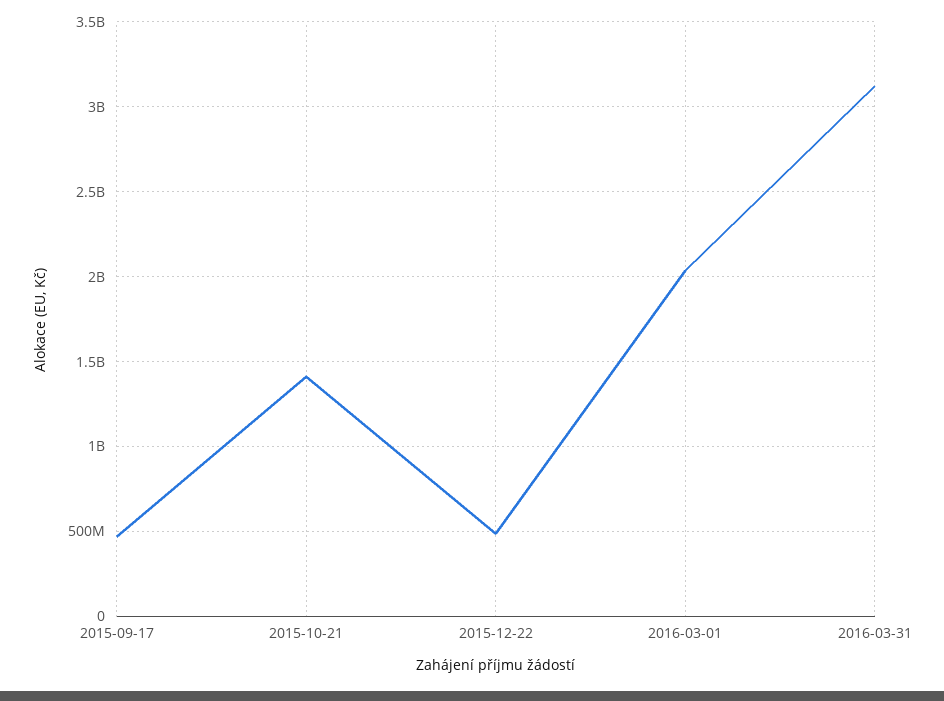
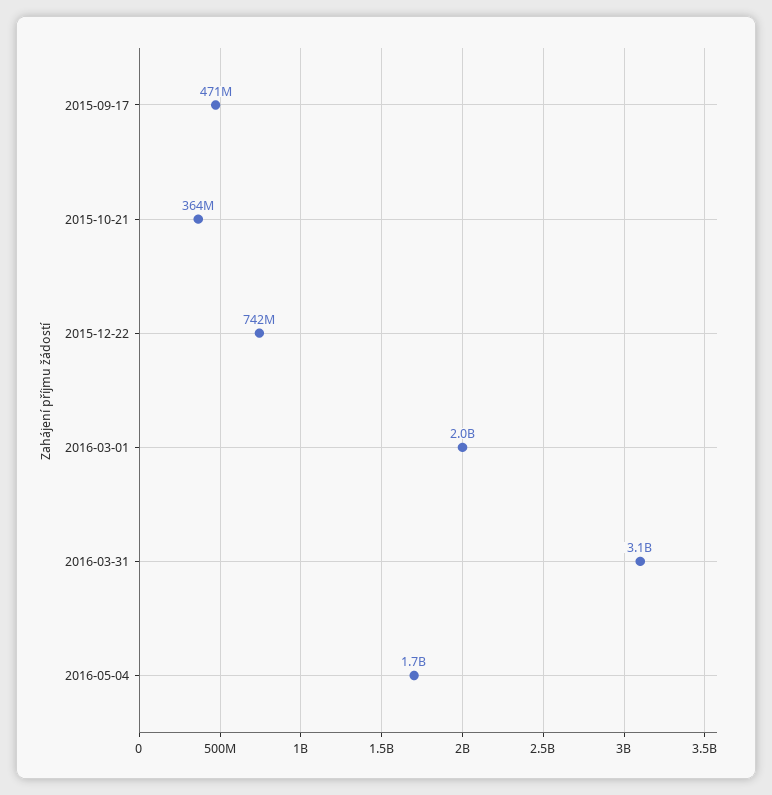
2015-10-21: 1400000000 -> 364000000
2015-12-22: 500000000 -> 742000000
2016-05-04: none -> 1700000000

